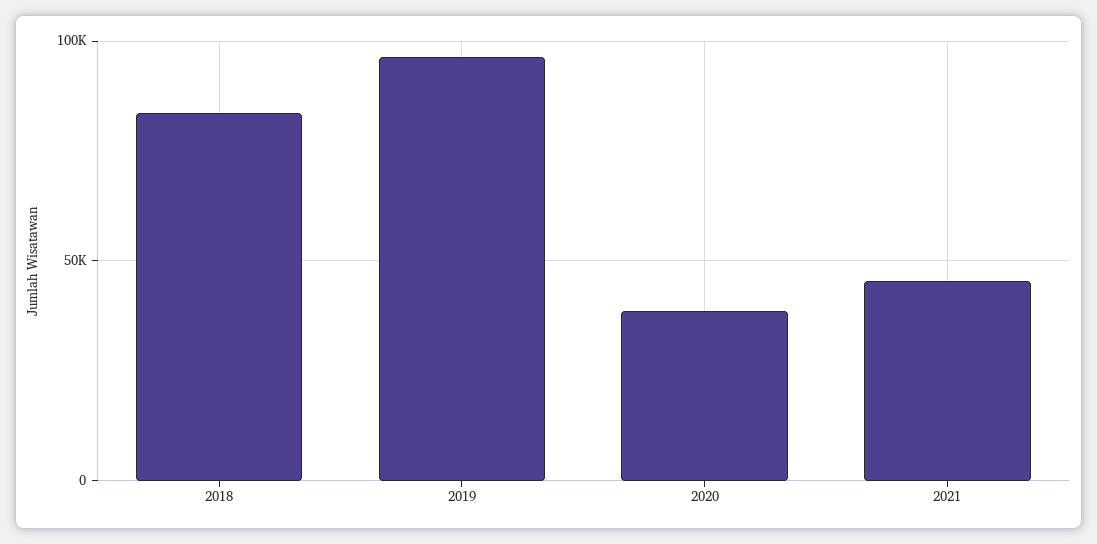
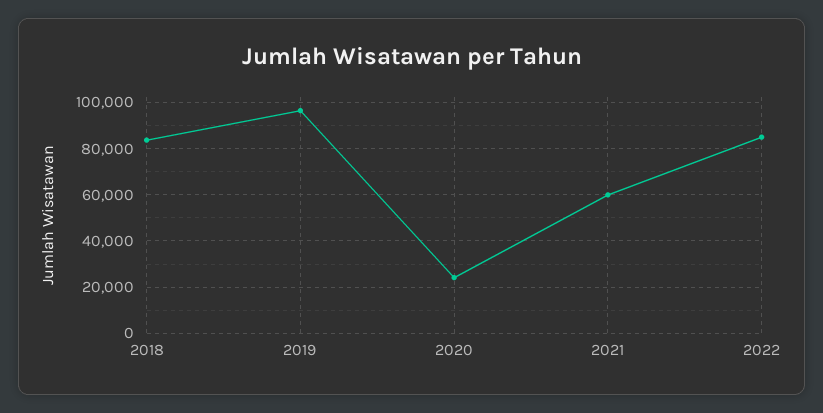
2020: 40000 -> 25000
2021: 45000 -> 60000
2022: none -> 85000

